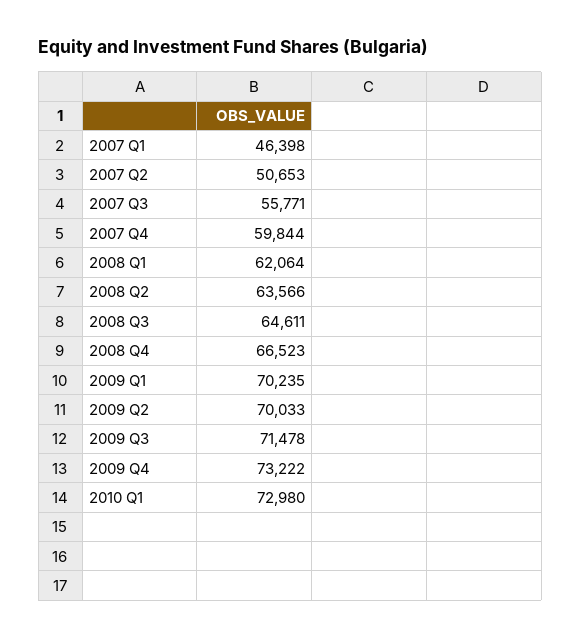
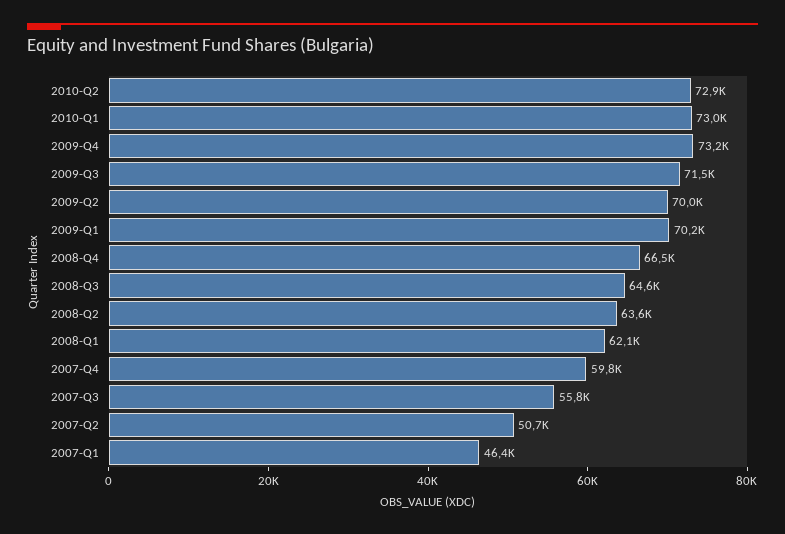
2010-Q2: none -> 72900

